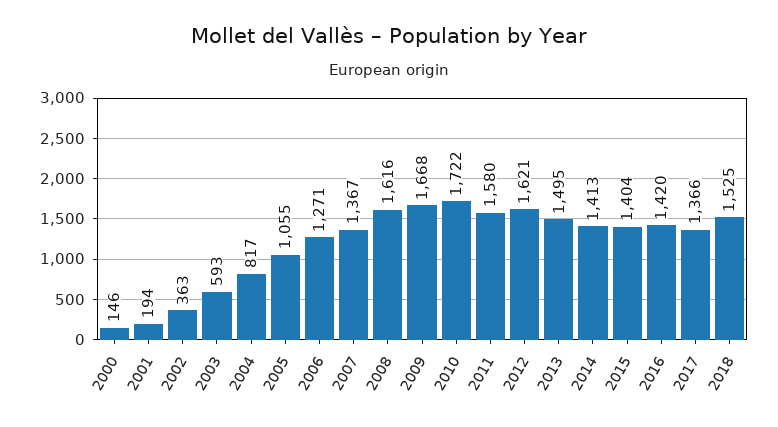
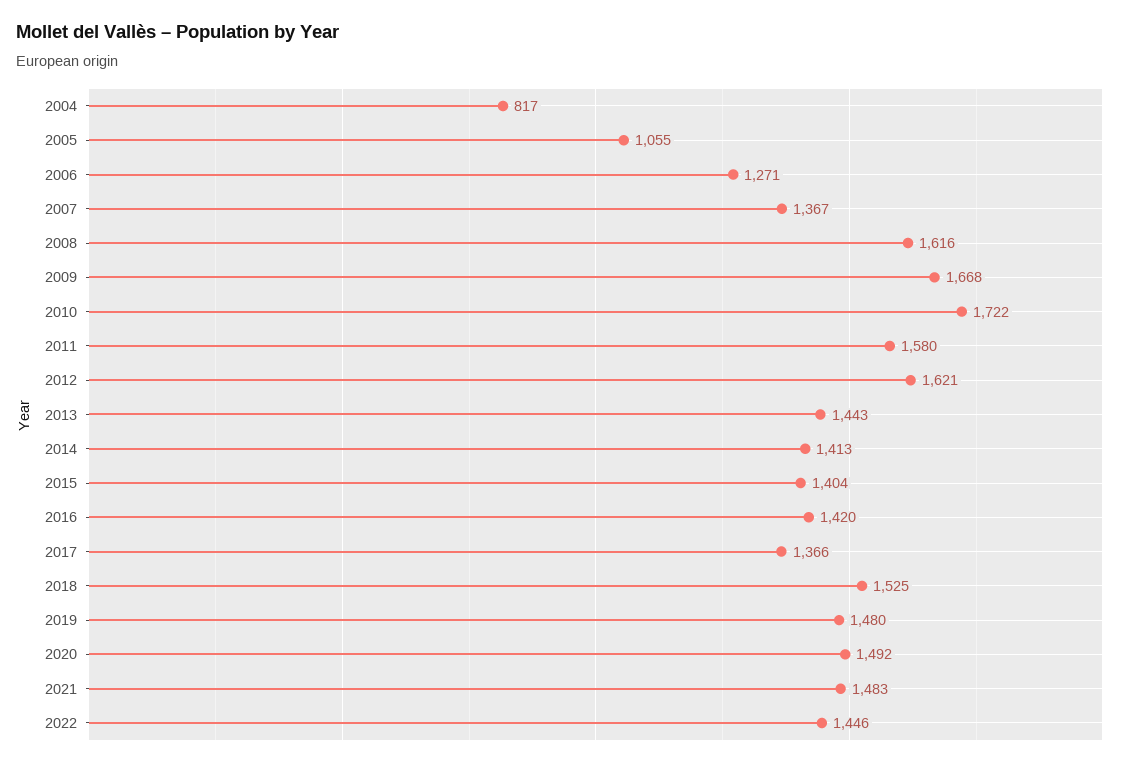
2000: 146 -> none
2001: 194 -> none
2002: 363 -> none
2003: 593 -> none
2013: 1495 -> 1443
2019: none -> 1480
2020: none -> 1492
2021: none -> 1483
2022: none -> 1446

